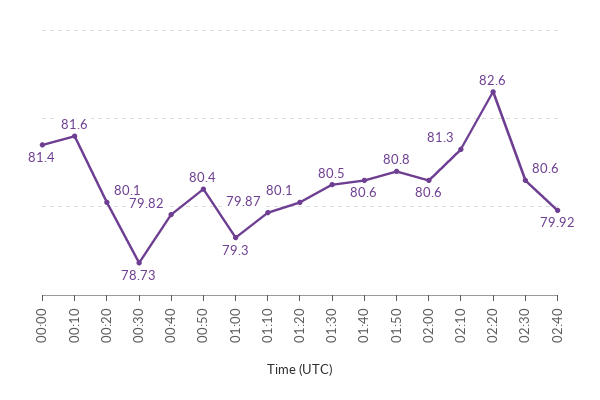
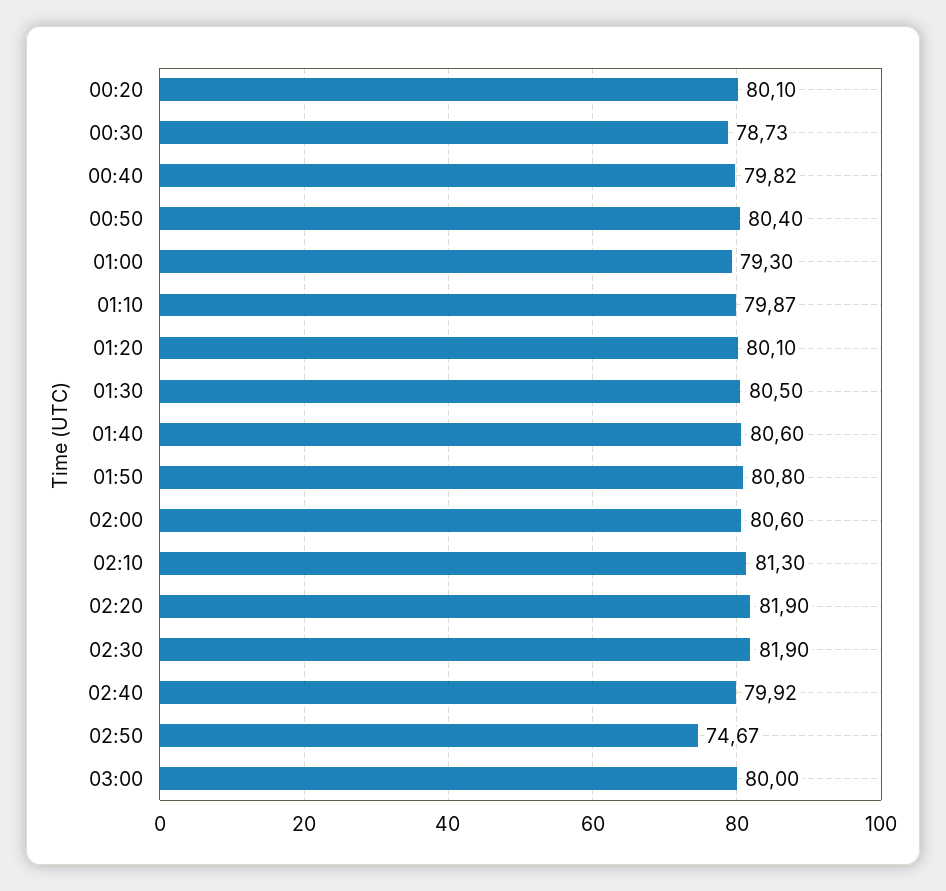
00:00: 81.4 -> none
00:10: 81.6 -> none
02:20: 82.6 -> 81.9
02:30: 80.6 -> 81.9
02:50: none -> 74.67
03:00: none -> 80

